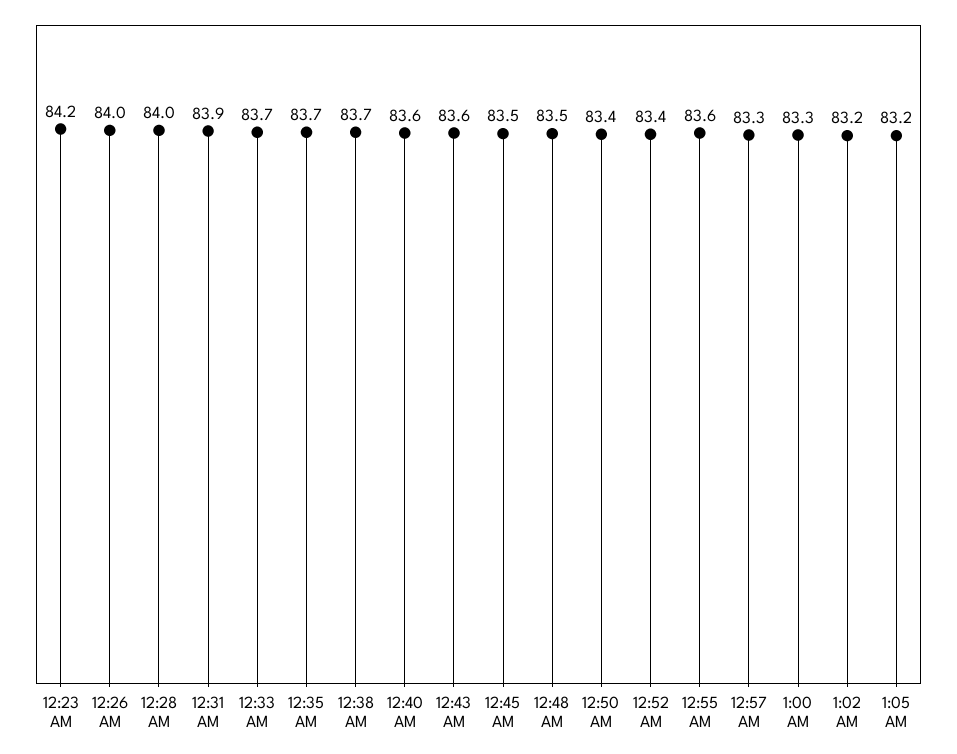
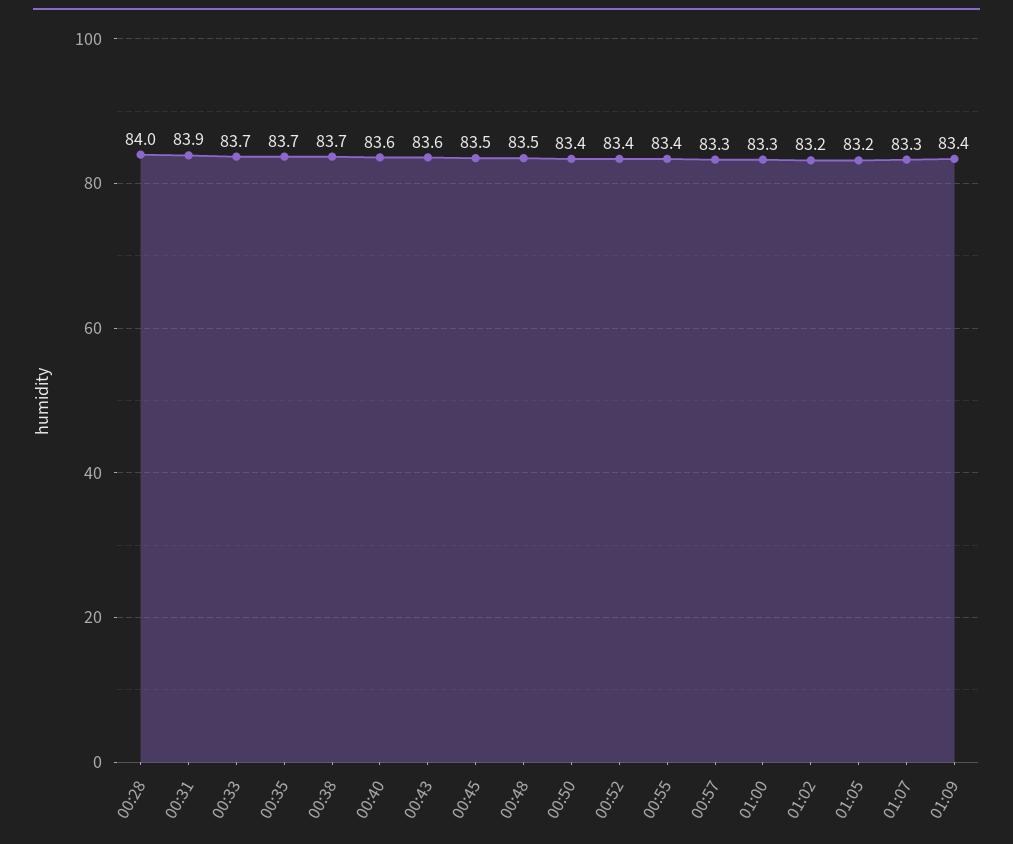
12:23 AM: 84.2 -> none
12:26 AM: 84 -> none
12:55 AM: 83.6 -> 83.4
01:07: none -> 83.3
01:09: none -> 83.4

